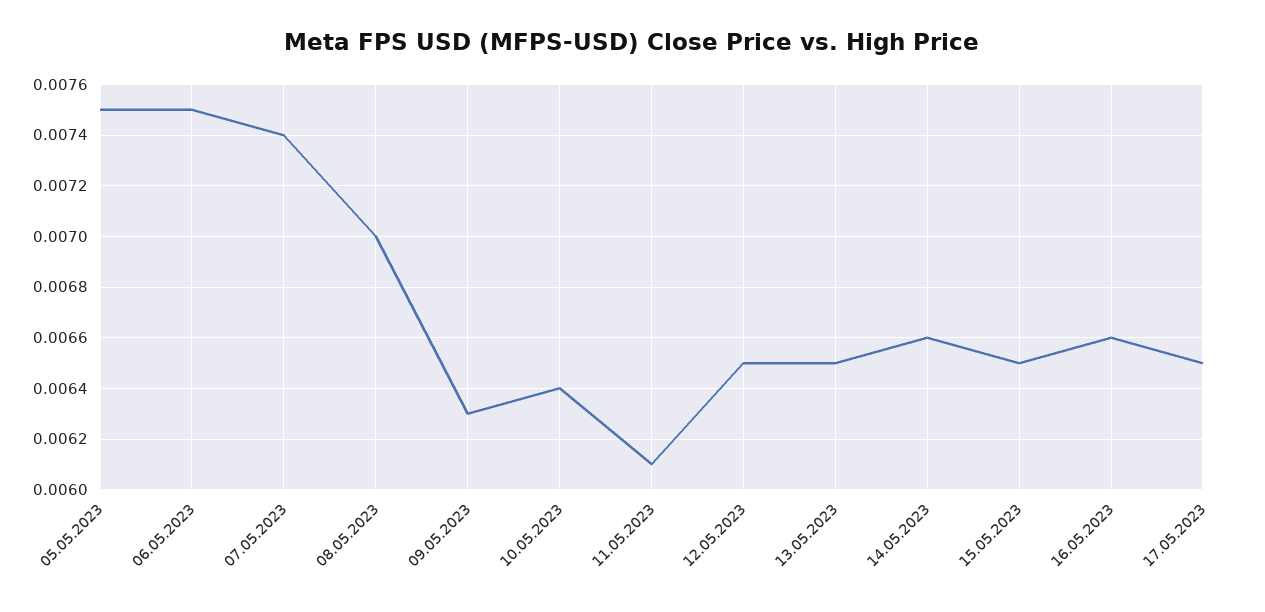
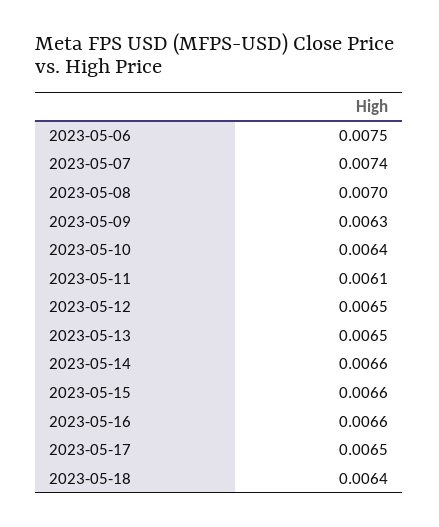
05.05.2023: 0.0075 -> none
15.05.2023: 0.0065 -> 0.0066
2023-05-18: none -> 0.0064

